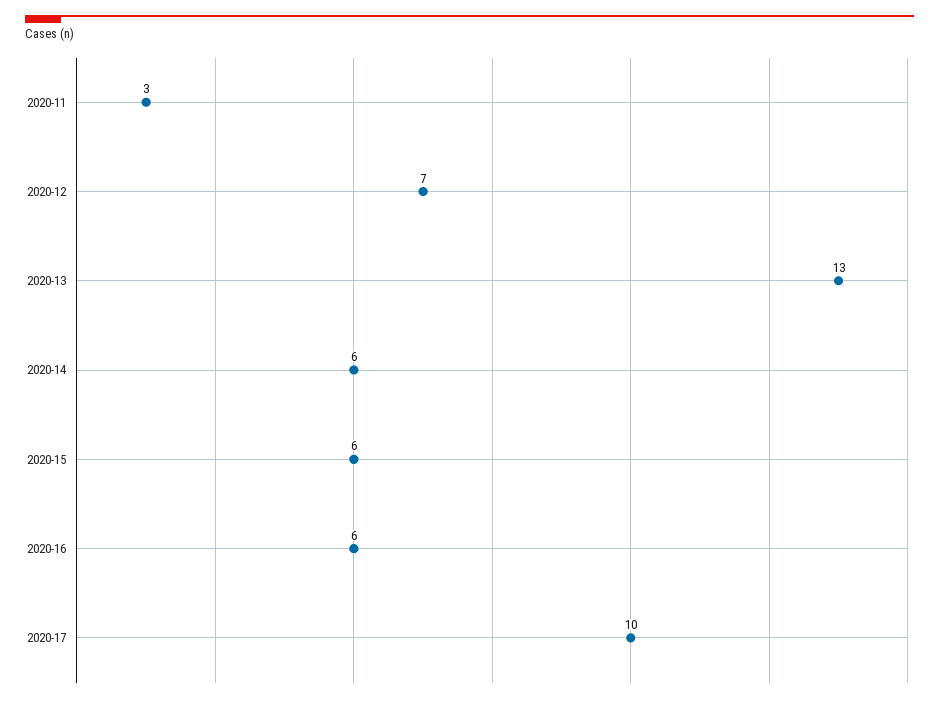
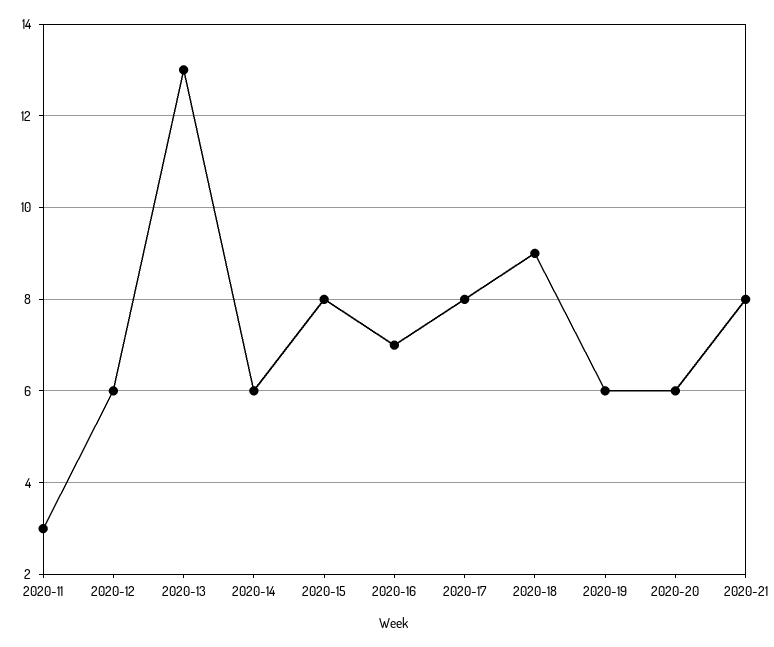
2020-12: 7 -> 6
2020-15: 6 -> 8
2020-16: 6 -> 7
2020-17: 10 -> 8
2020-18: none -> 9
2020-19: none -> 6
2020-20: none -> 6
2020-21: none -> 8

